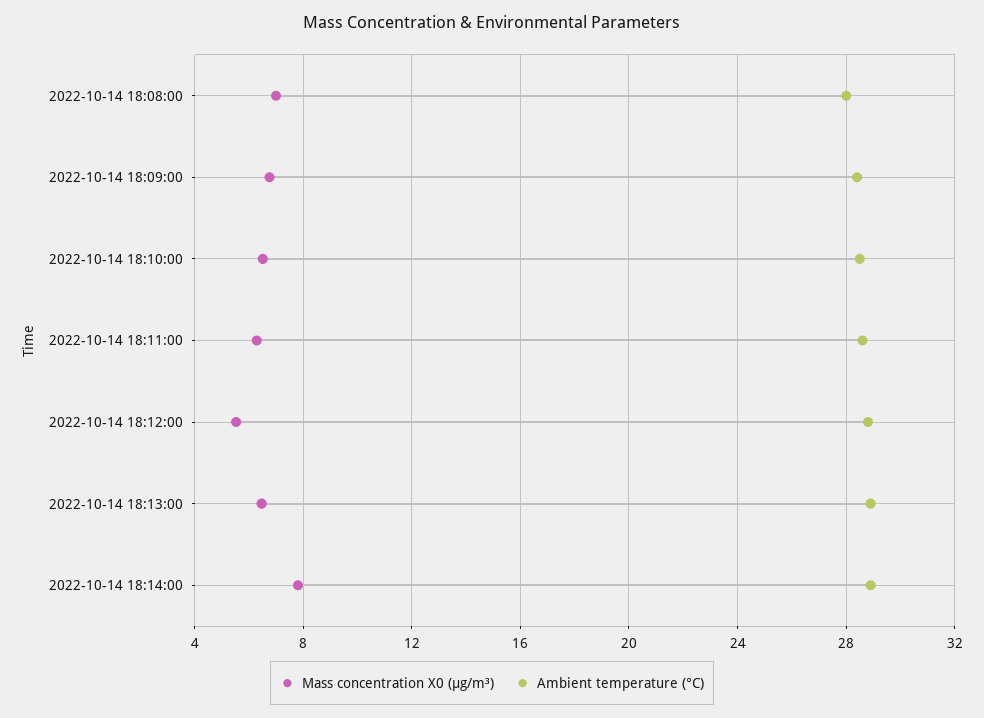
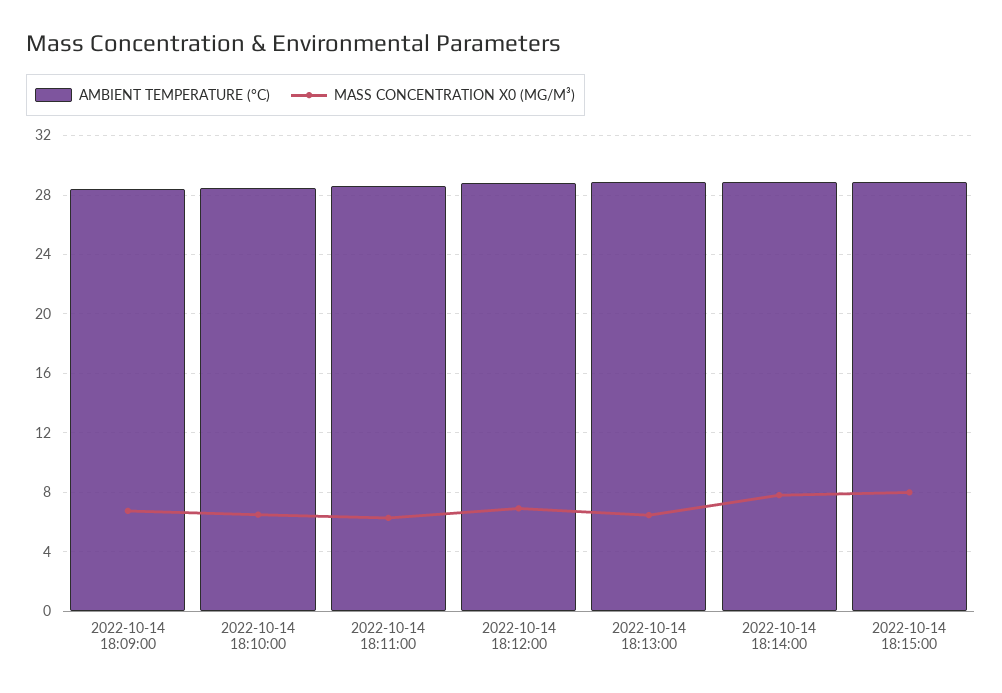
Mass concentration X0 (μg/m³), 2022-10-14 18:08:00: 7 -> none
Ambient temperature (°C), 2022-10-14 18:08:00: 28 -> none
Mass concentration X0 (μg/m³), 2022-10-14 18:12:00: 5.5 -> 7
Ambient temperature (°C), 2022-10-14 18:15:00: none -> 29
Mass concentration X0 (μg/m³), 2022-10-14 18:15:00: none -> 8

